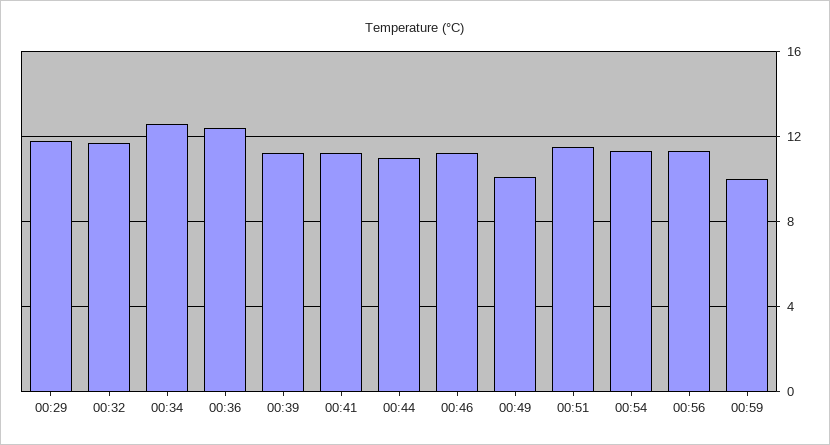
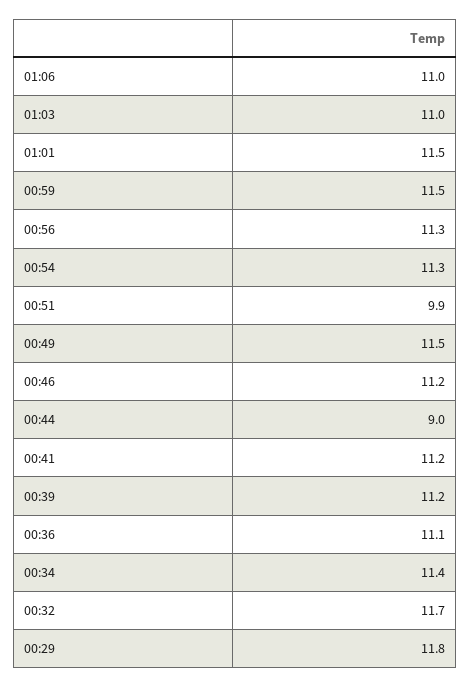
00:34: 12.5 -> 11.4
00:36: 12.5 -> 11.1
00:44: 11 -> 9
00:49: 10 -> 11.5
00:51: 11.5 -> 9.9
00:59: 10 -> 11.5
01:06: none -> 11
01:03: none -> 11
01:01: none -> 11.5

